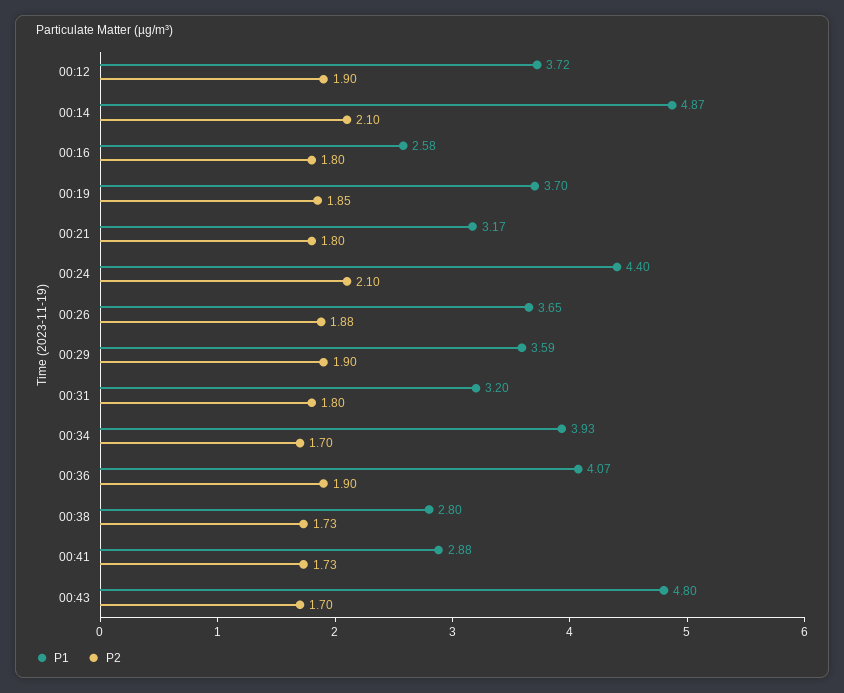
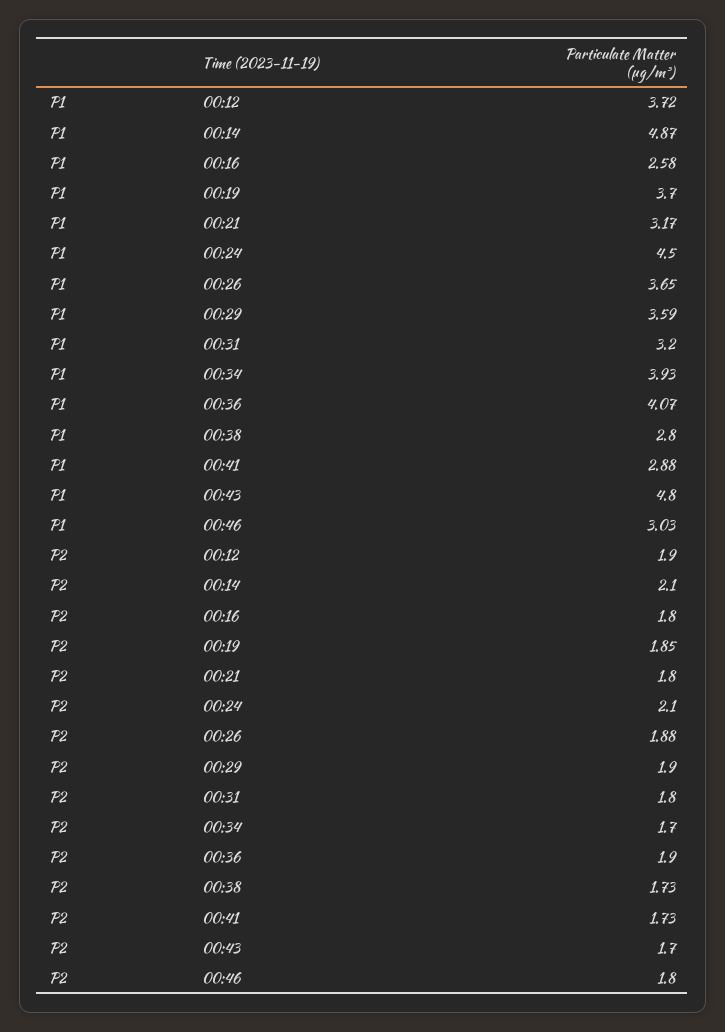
P1, 00:24: 4.4 -> 4.5
P1, 00:46: none -> 3.03
P2, 00:46: none -> 1.8

